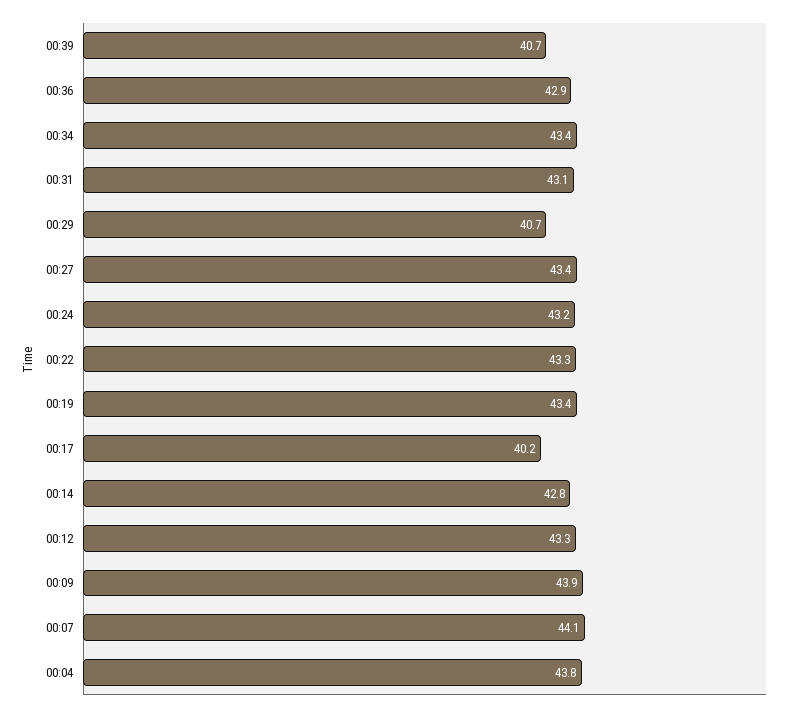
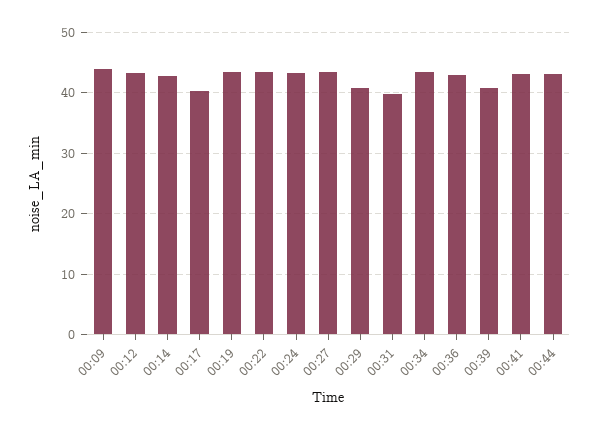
00:31: 43.1 -> 40
00:07: 44.1 -> none
00:04: 43.8 -> none
00:41: none -> 43
00:44: none -> 43

